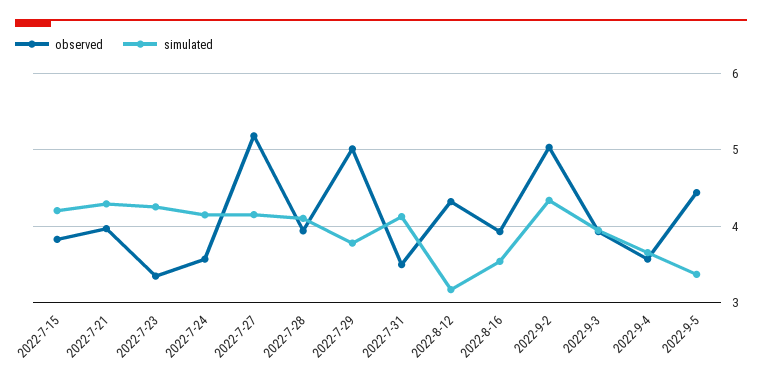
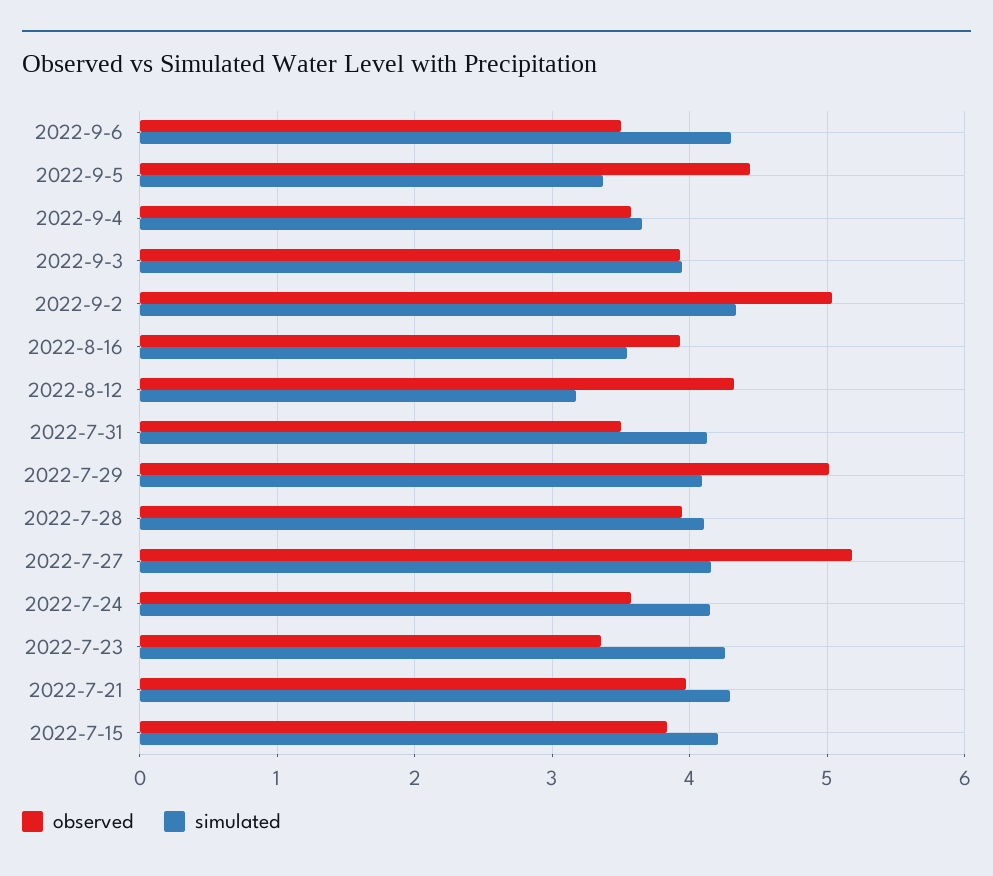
simulated, 2022-7-29: 3.8 -> 4.1
observed, 2022-9-6: none -> 3.5
simulated, 2022-9-6: none -> 4.3

